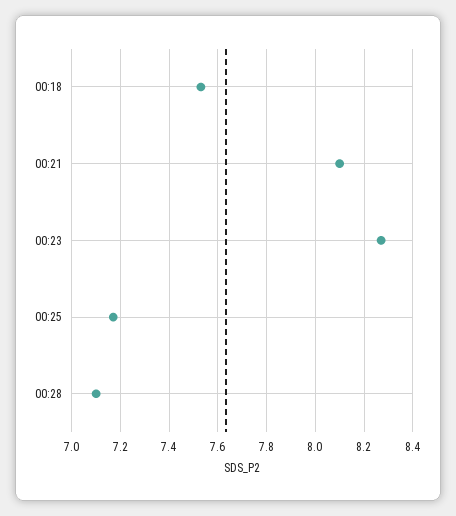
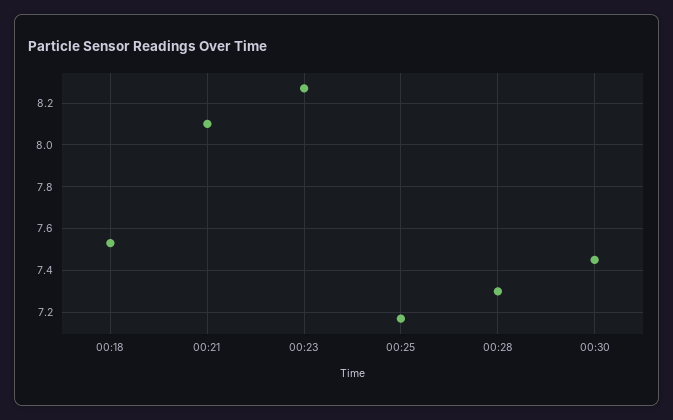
00:28: 7.1 -> 7.3
00:30: none -> 7.45

